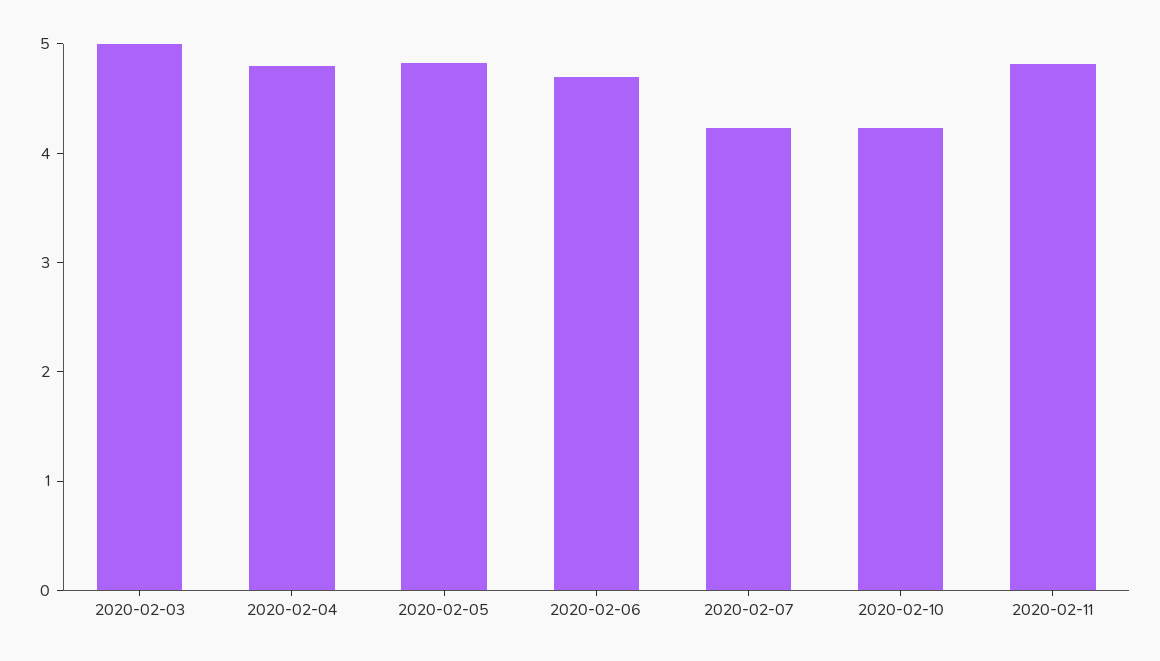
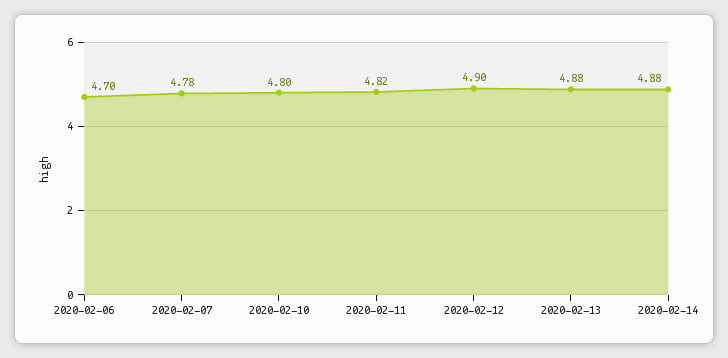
2020-02-03: 5 -> none
2020-02-04: 4.8 -> none
2020-02-05: 4.8 -> none
2020-02-07: 4.2 -> 4.78
2020-02-10: 4.2 -> 4.8
2020-02-12: none -> 4.9
2020-02-13: none -> 4.88
2020-02-14: none -> 4.88

